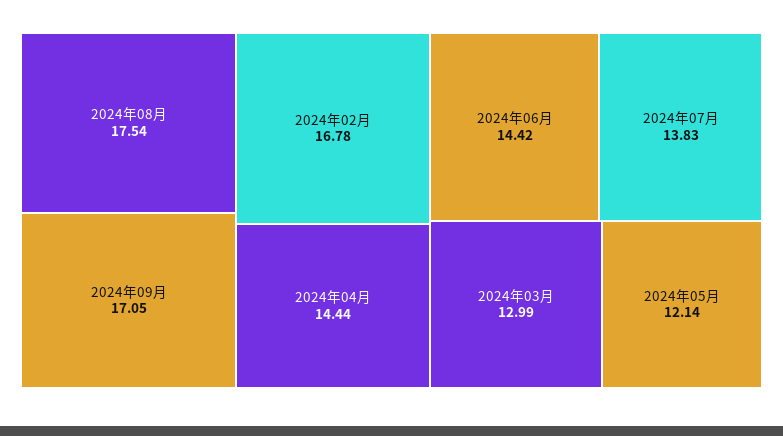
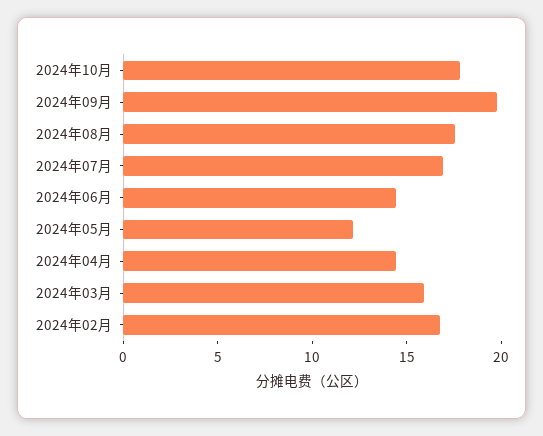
2024年09月: 17.05 -> 20
2024年07月: 13.83 -> 17
2024年03月: 12.99 -> 16
2024年10月: none -> 18

